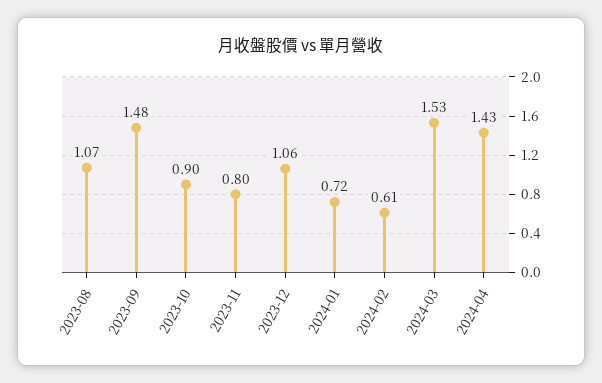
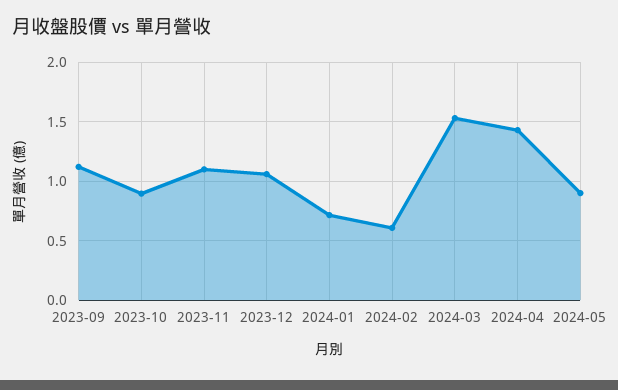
2023-08: 1.07 -> none
2023-09: 1.48 -> 1.1
2023-11: 0.8 -> 1.1
2024-05: none -> 0.9

